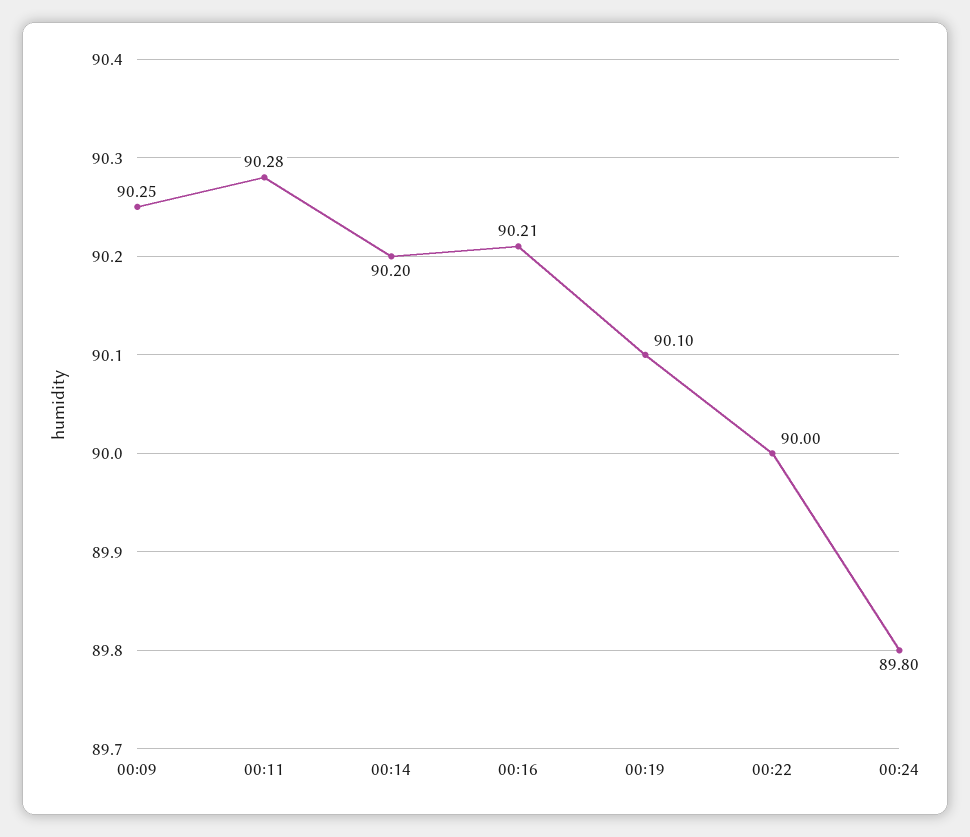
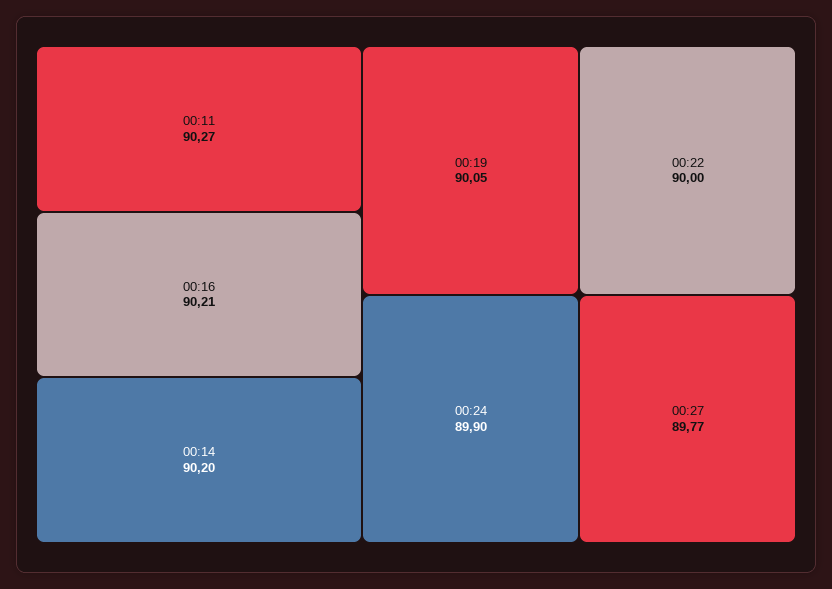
00:09: 90.25 -> none
00:11: 90.28 -> 90.27
00:19: 90.1 -> 90.05
00:24: 89.8 -> 89.9
00:27: none -> 89.77

